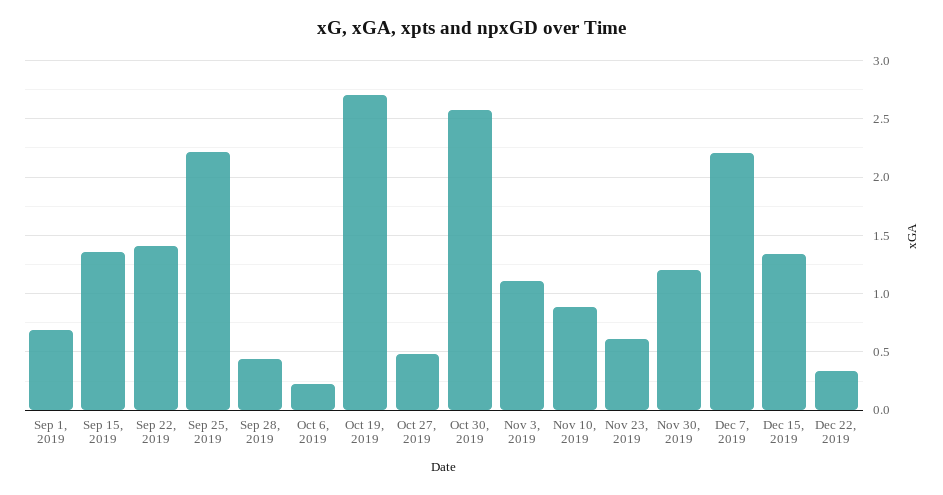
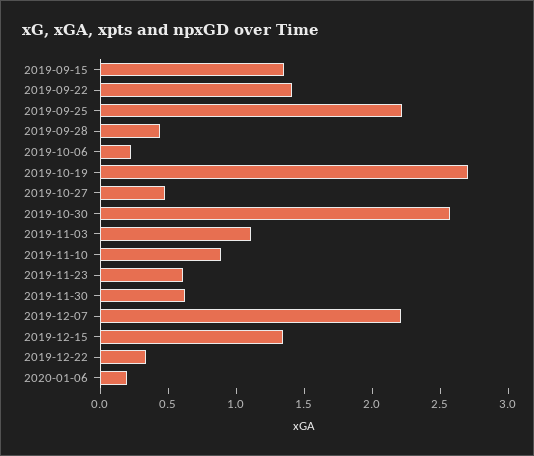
Sep 1, 2019: 0.7 -> none
Nov 30, 2019: 1.2 -> 0.6
2020-01-06: none -> 0.2

